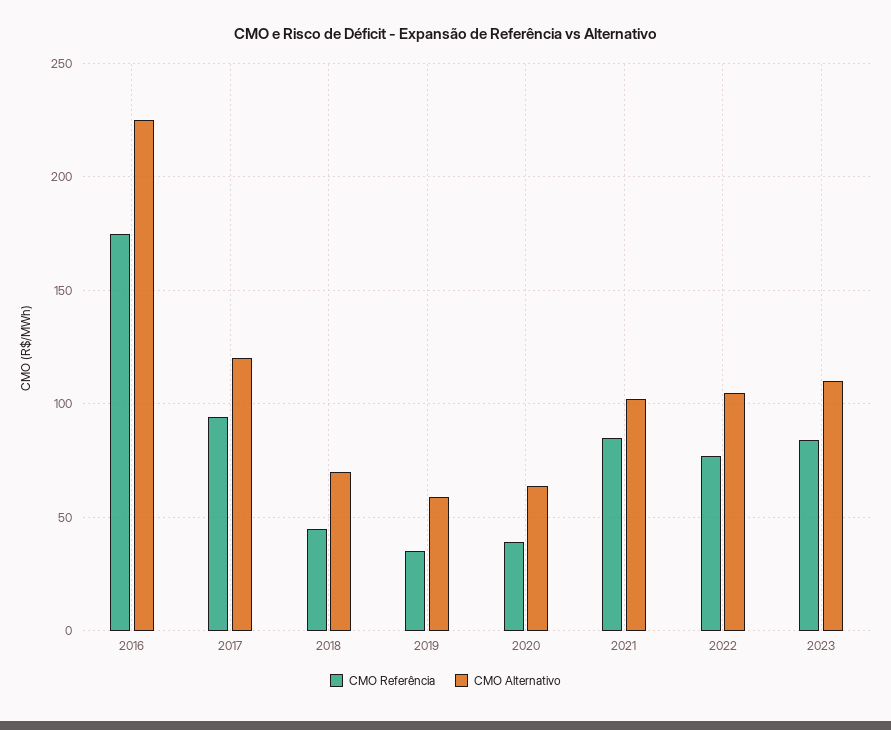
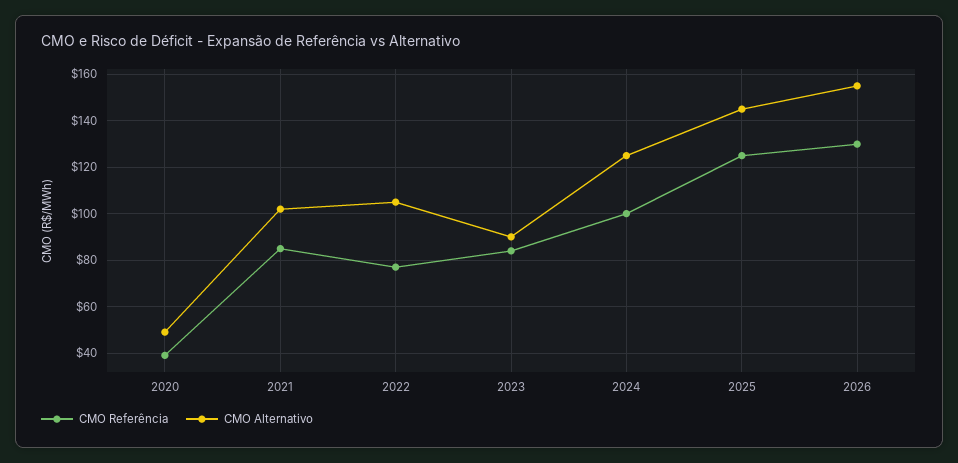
CMO Referência, 2016: 175 -> none
CMO Alternativo, 2016: 225 -> none
CMO Referência, 2017: 95 -> none
CMO Alternativo, 2017: 120 -> none
CMO Referência, 2018: 45 -> none
CMO Alternativo, 2018: 70 -> none
CMO Referência, 2019: 35 -> none
CMO Alternativo, 2019: 60 -> none
CMO Alternativo, 2020: 65 -> 50
CMO Alternativo, 2023: 110 -> 90
CMO Referência, 2024: none -> 100
CMO Alternativo, 2024: none -> 125
CMO Referência, 2025: none -> 125
CMO Alternativo, 2025: none -> 145
CMO Referência, 2026: none -> 130
CMO Alternativo, 2026: none -> 155

